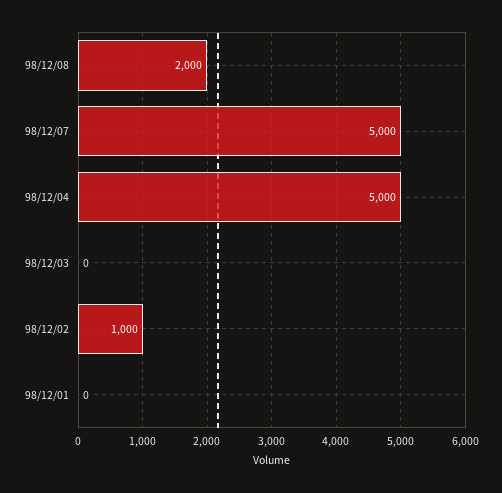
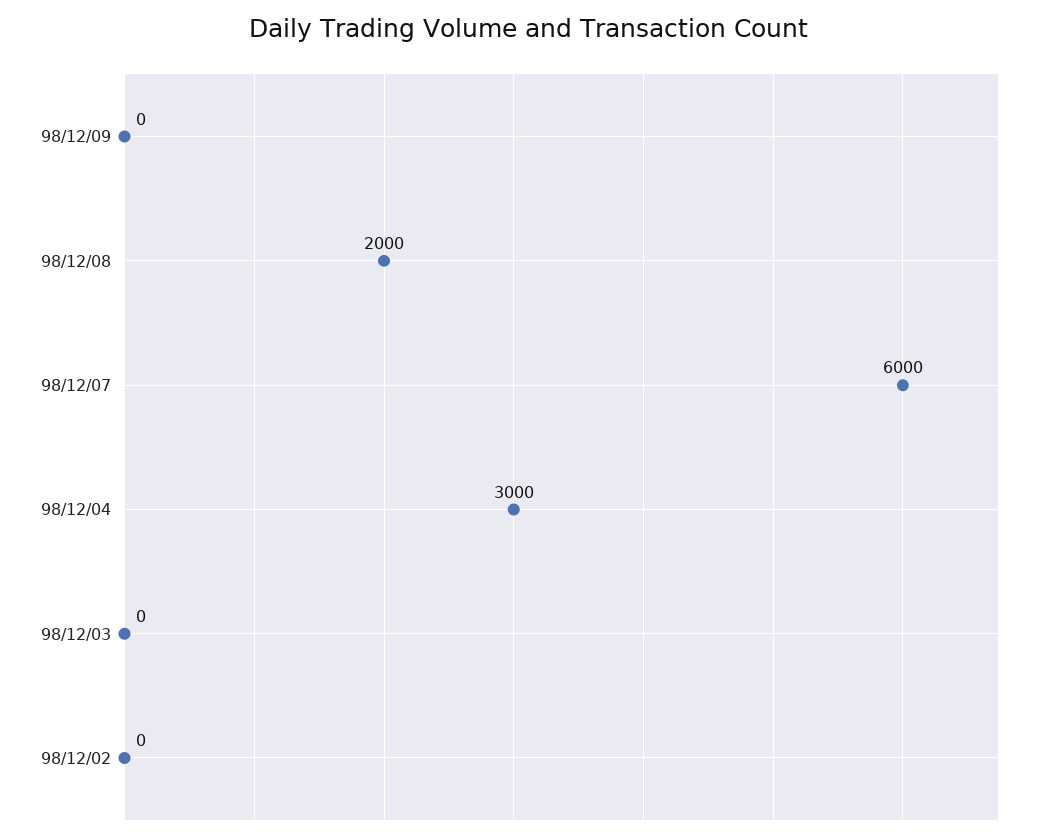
98/12/07: 5000 -> 6000
98/12/04: 5000 -> 3000
98/12/02: 1000 -> 0
98/12/01: 0 -> none
98/12/09: none -> 0

